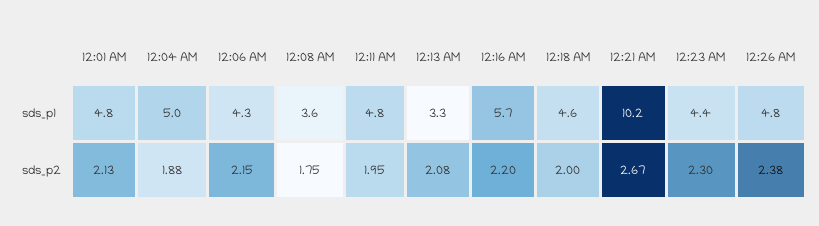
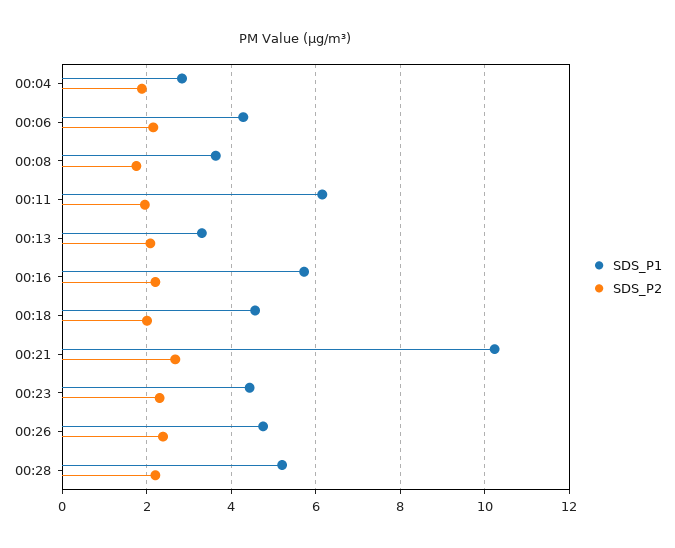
sds_p1, 12:01 AM: 4.8 -> none
sds_p1, 12:04 AM: 5 -> 2.8
sds_p1, 12:11 AM: 4.8 -> 6.2
sds_p2, 12:01 AM: 2.13 -> none
sds_p1, 00:28: none -> 5.2
sds_p2, 00:28: none -> 2.2

